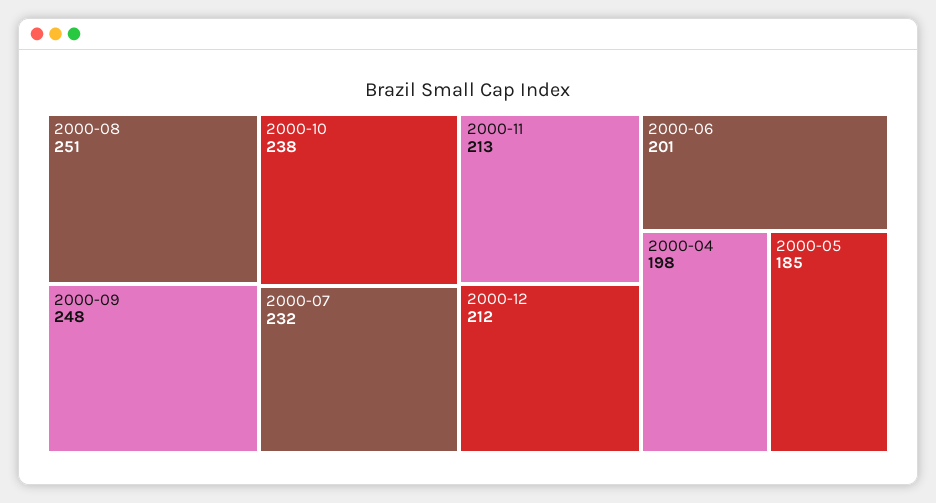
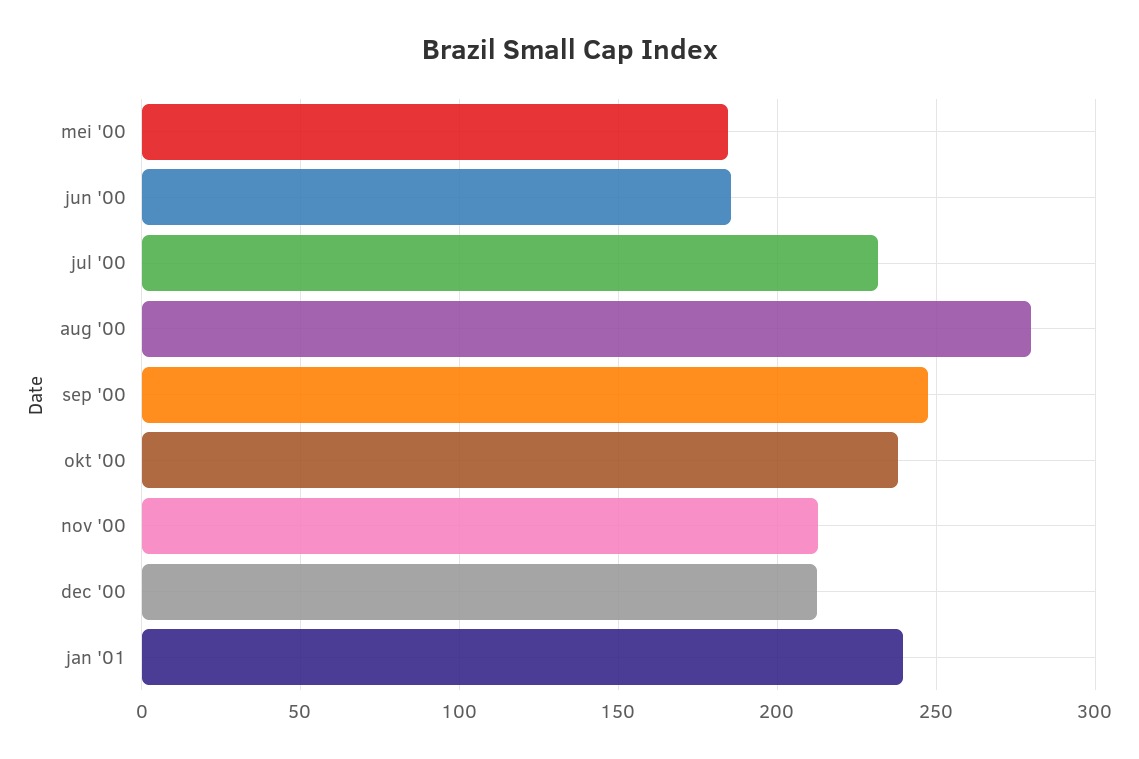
2000-08: 251 -> 280
2000-06: 201 -> 185
2000-04: 198 -> none
jan '01: none -> 240

